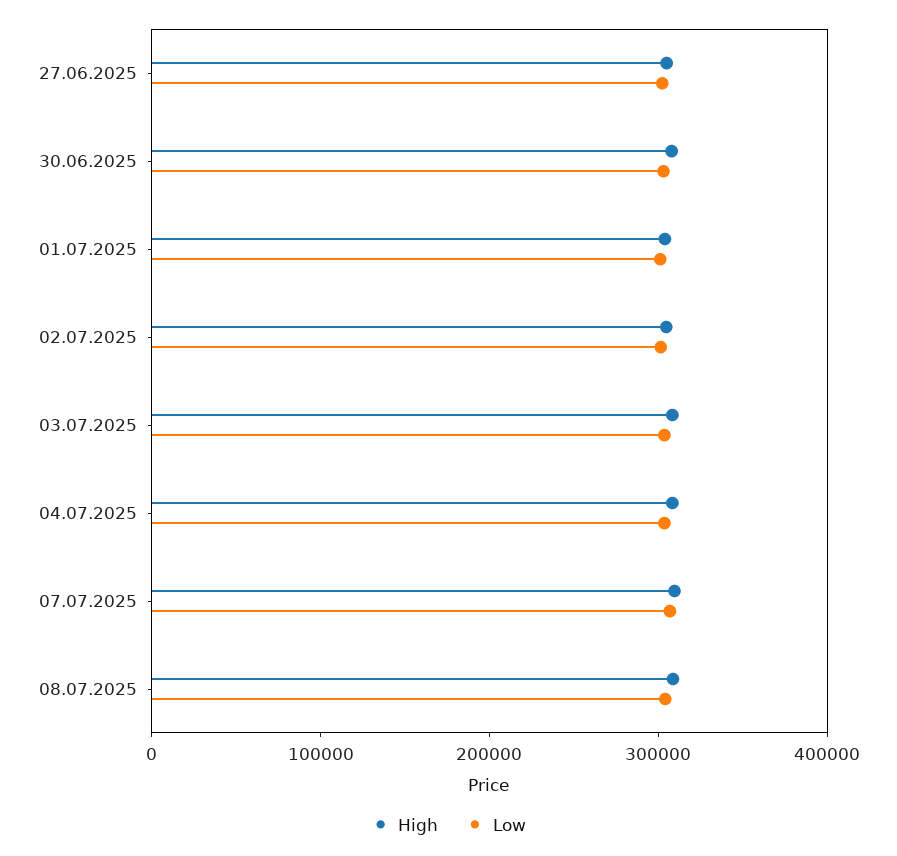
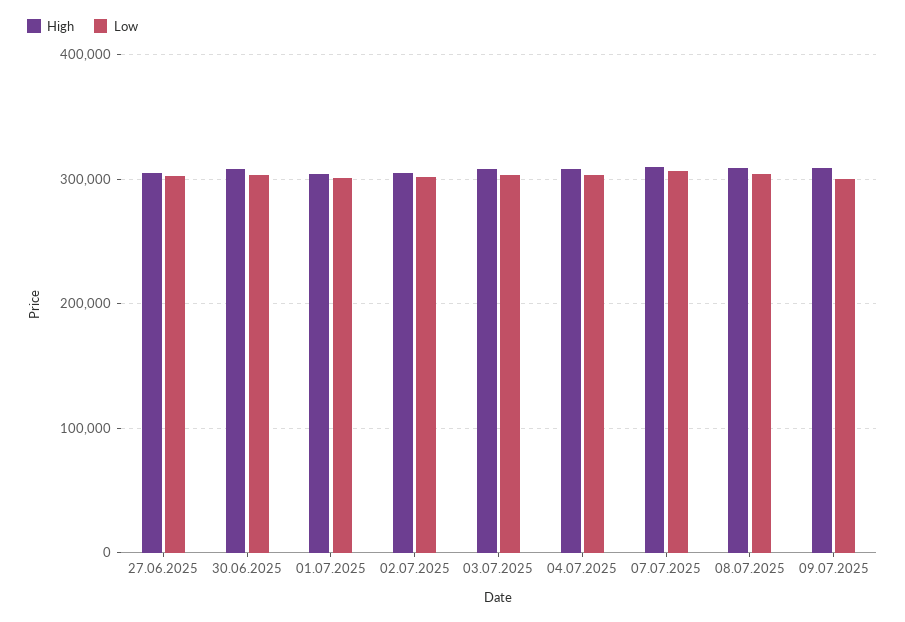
High, 09.07.2025: none -> 310000
Low, 09.07.2025: none -> 300000

